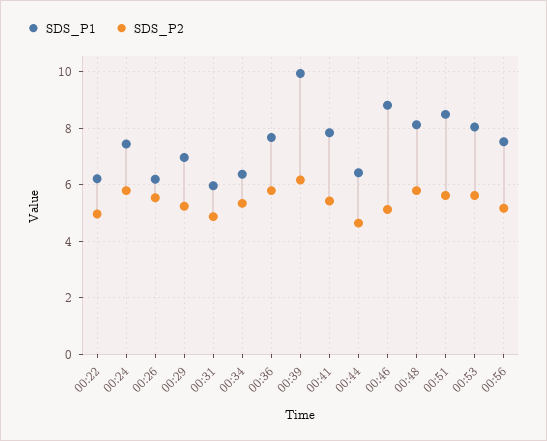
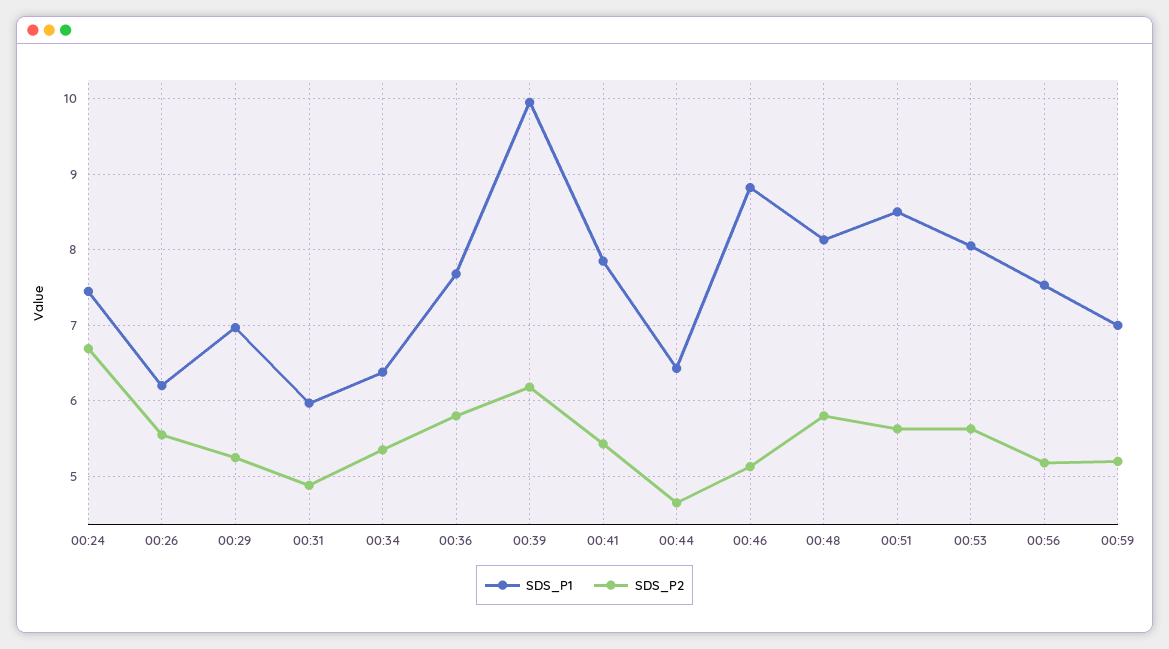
SDS_P1, 00:22: 6.25 -> none
SDS_P2, 00:22: 5 -> none
SDS_P2, 00:24: 5.75 -> 6.7
SDS_P1, 00:59: none -> 7
SDS_P2, 00:59: none -> 5.2

